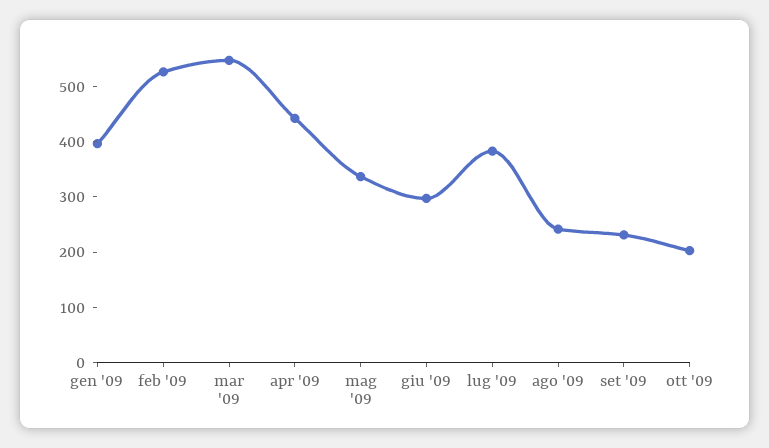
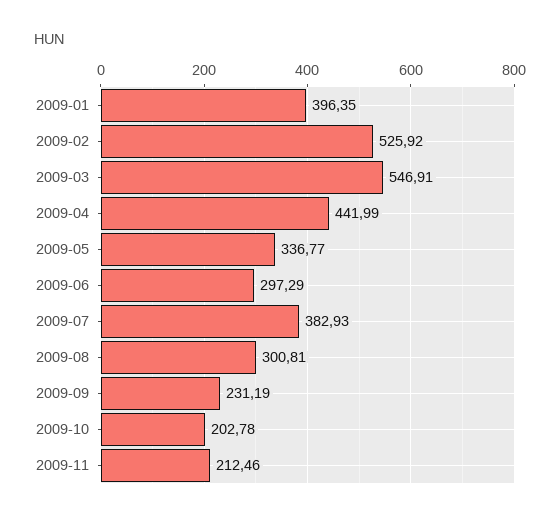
ago '09: 240 -> 300.81
2009-11: none -> 212.46

